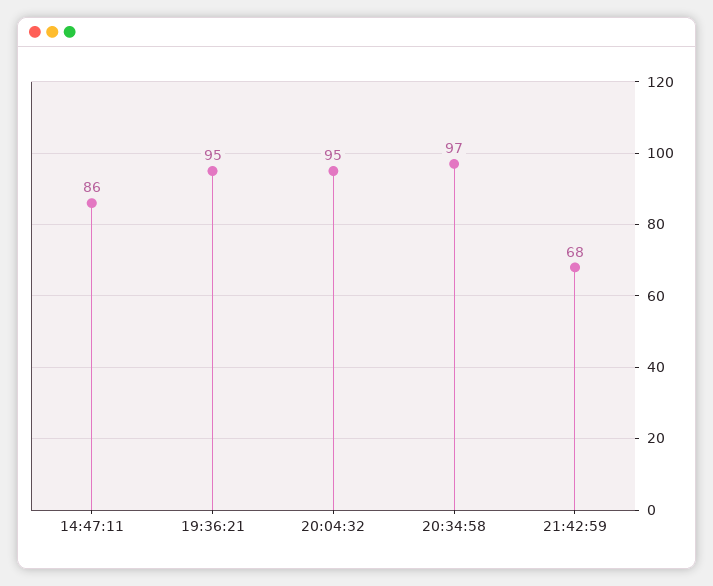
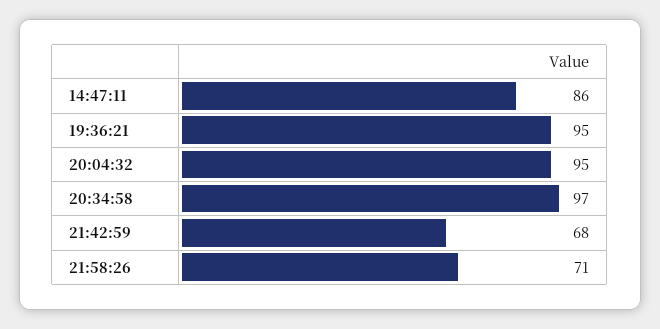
21:58:26: none -> 71

